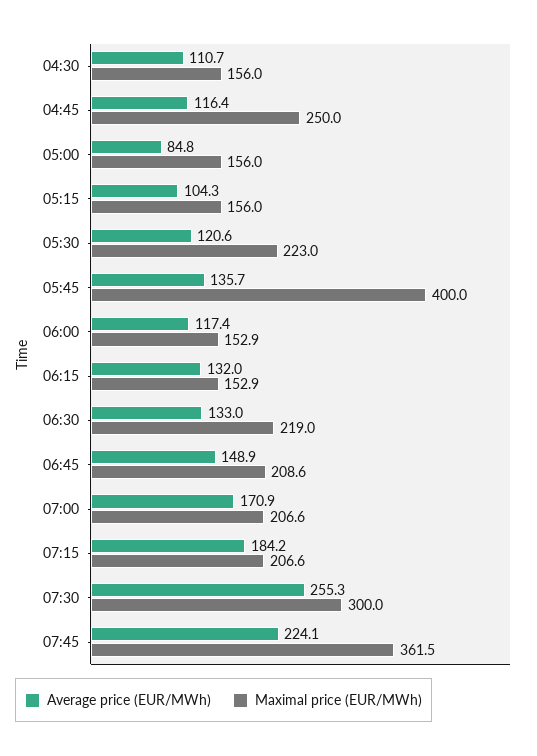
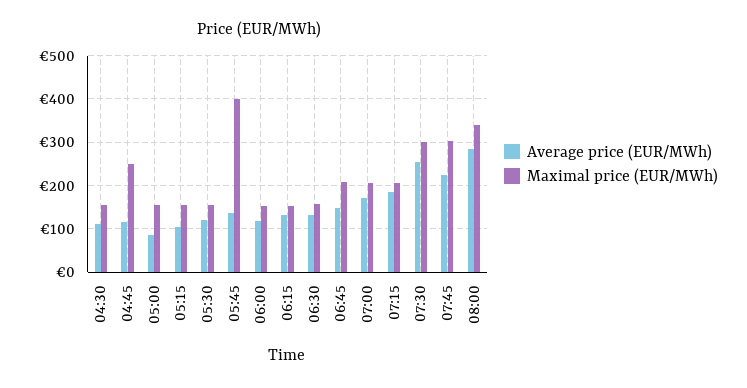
Maximal price (EUR/MWh), 05:30: 223 -> 160
Maximal price (EUR/MWh), 06:30: 219 -> 160
Maximal price (EUR/MWh), 07:45: 361.5 -> 300
Average price (EUR/MWh), 08:00: none -> 280
Maximal price (EUR/MWh), 08:00: none -> 340

